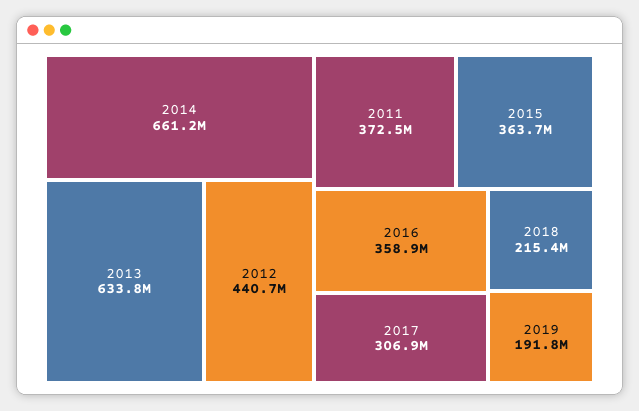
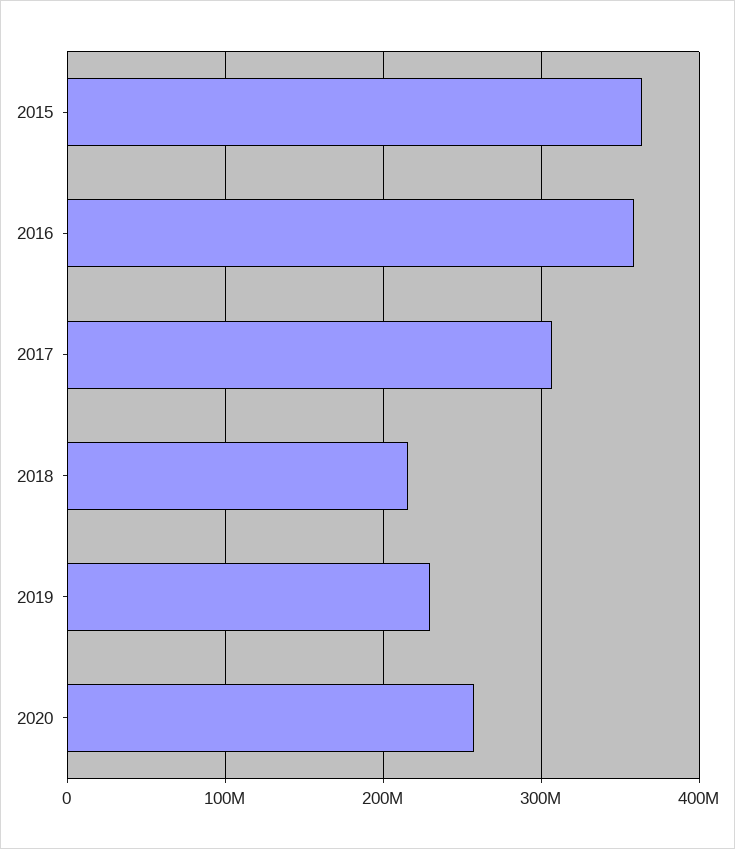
2014: 661200000 -> none
2013: 633800000 -> none
2012: 440700000 -> none
2011: 372500000 -> none
2019: 191800000 -> 230000000
2020: none -> 260000000

